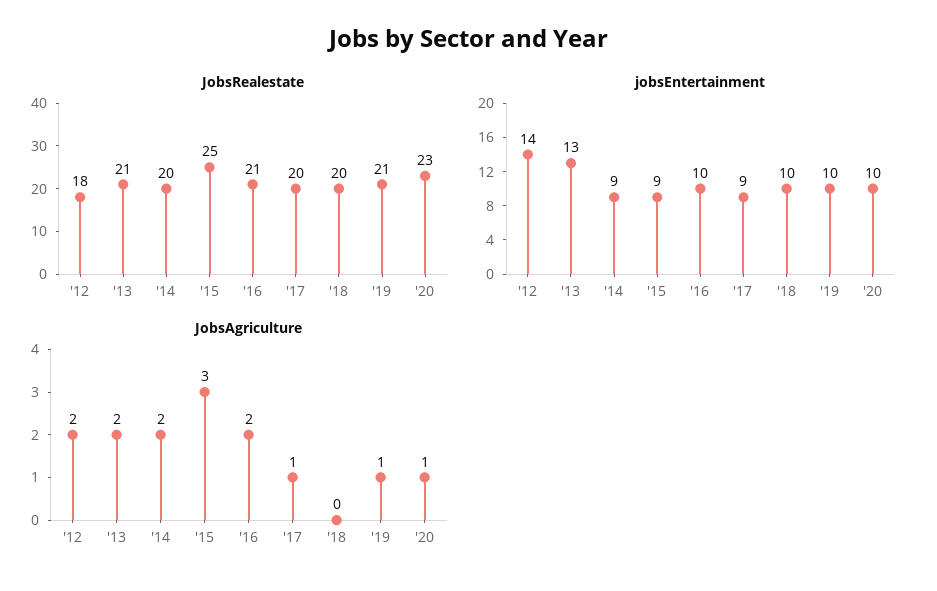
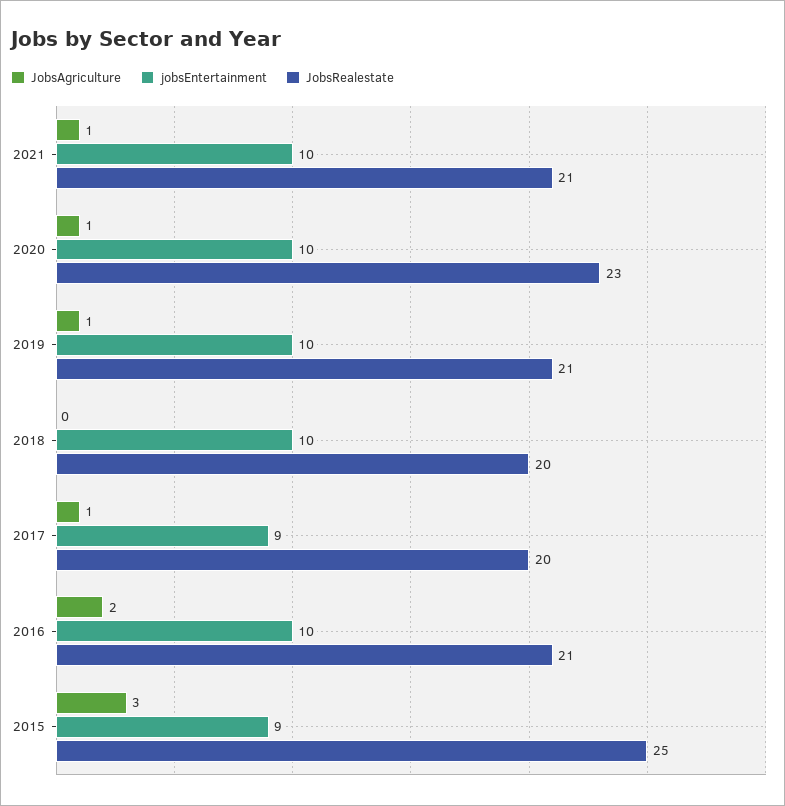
JobsRealestate, '12: 18 -> none
JobsRealestate, '13: 21 -> none
JobsRealestate, '14: 20 -> none
jobsEntertainment, '12: 14 -> none
jobsEntertainment, '13: 13 -> none
jobsEntertainment, '14: 9 -> none
JobsAgriculture, '12: 2 -> none
JobsAgriculture, '13: 2 -> none
JobsAgriculture, '14: 2 -> none
JobsAgriculture, 2021: none -> 1
jobsEntertainment, 2021: none -> 10
JobsRealestate, 2021: none -> 21

